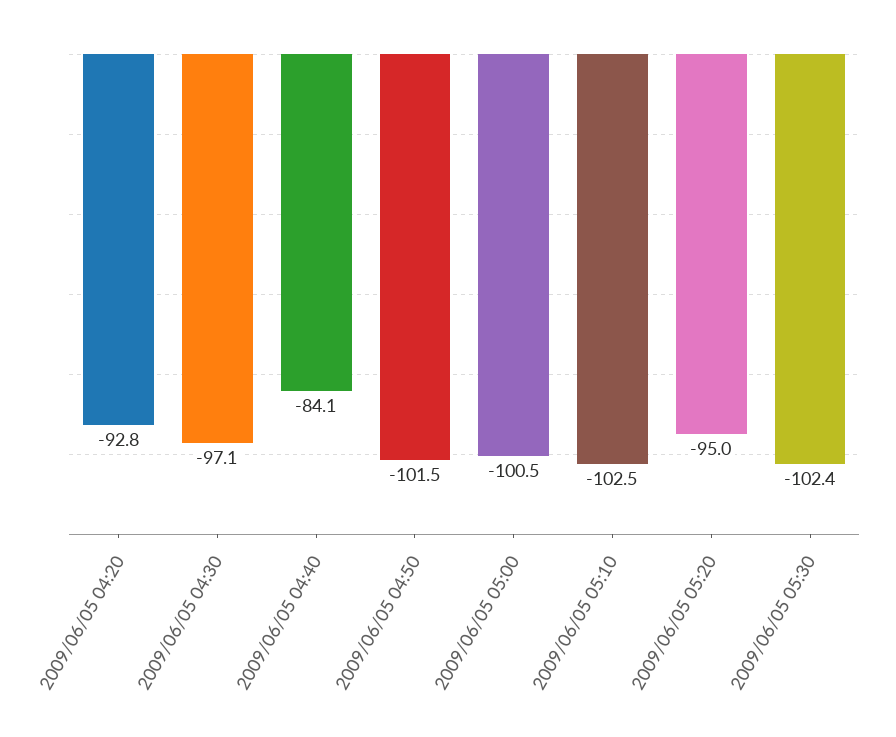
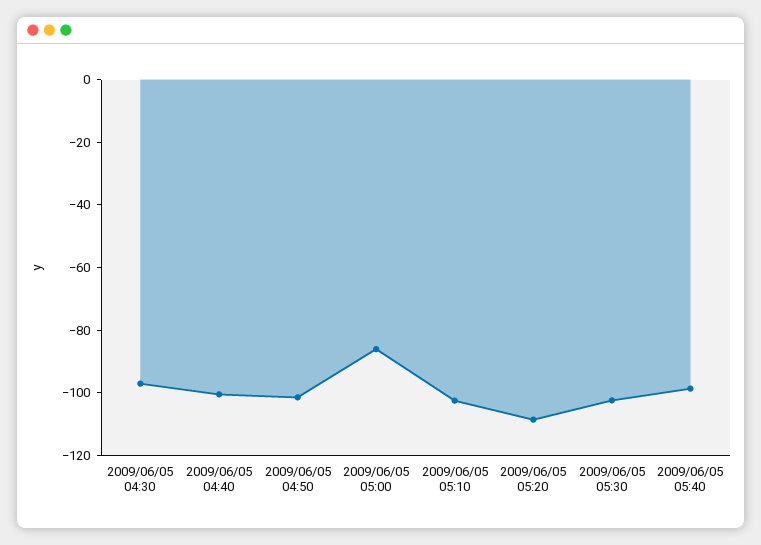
2009/06/05 04:20: -92.8 -> none
2009/06/05 04:40: -84.1 -> -100
2009/06/05 05:00: -100.5 -> -85
2009/06/05 05:20: -95 -> -110
2009/06/05 05:40: none -> -100

